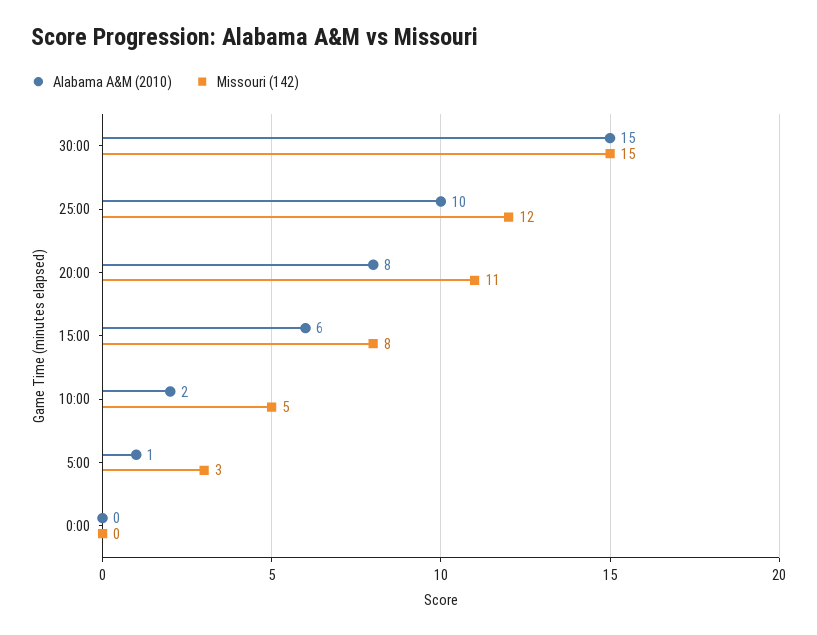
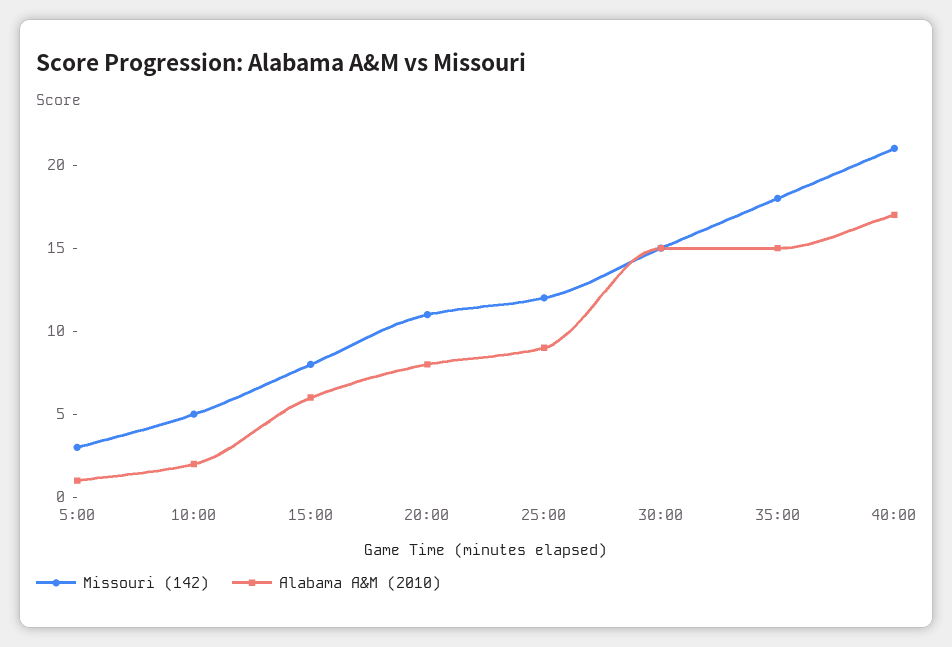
Alabama A&M (2010), 25:00: 10 -> 9
Alabama A&M (2010), 0:00: 0 -> none
Missouri (142), 0:00: 0 -> none
Missouri (142), 35:00: none -> 18
Alabama A&M (2010), 35:00: none -> 15
Missouri (142), 40:00: none -> 21
Alabama A&M (2010), 40:00: none -> 17

